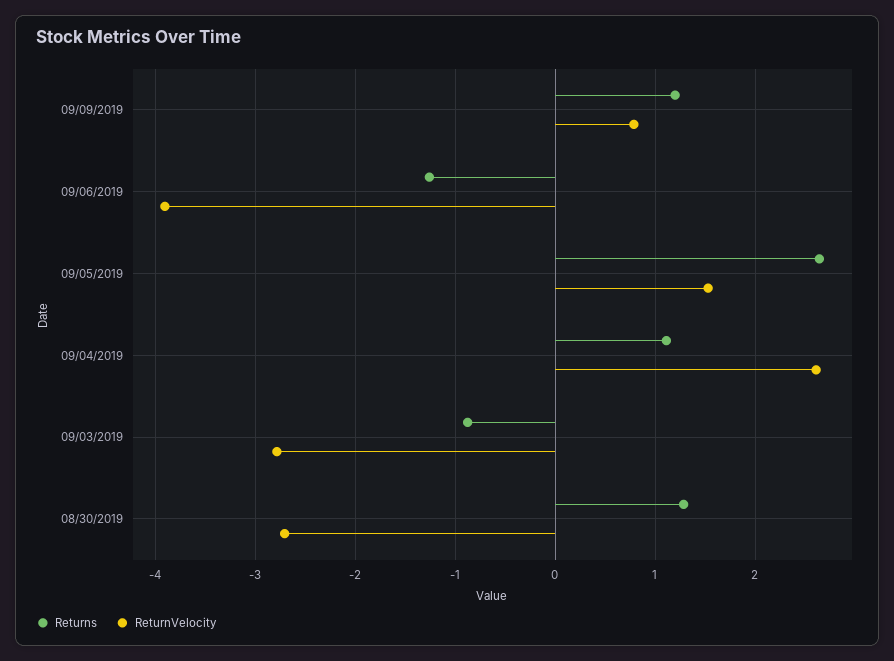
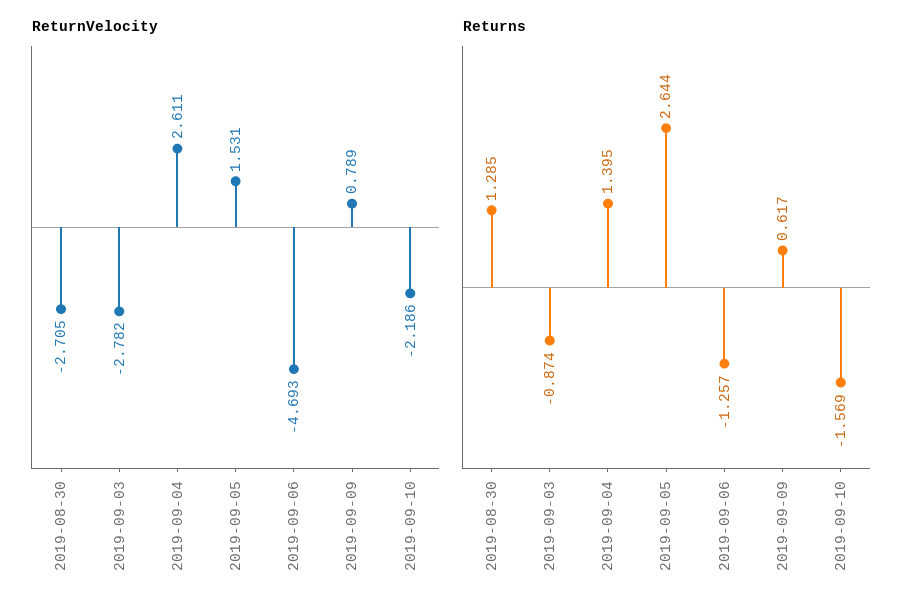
Returns, 09/09/2019: 1.2 -> 0.617
ReturnVelocity, 09/06/2019: -3.9 -> -4.693
Returns, 09/04/2019: 1.1 -> 1.395
ReturnVelocity, 2019-09-10: none -> -2.186
Returns, 2019-09-10: none -> -1.569

